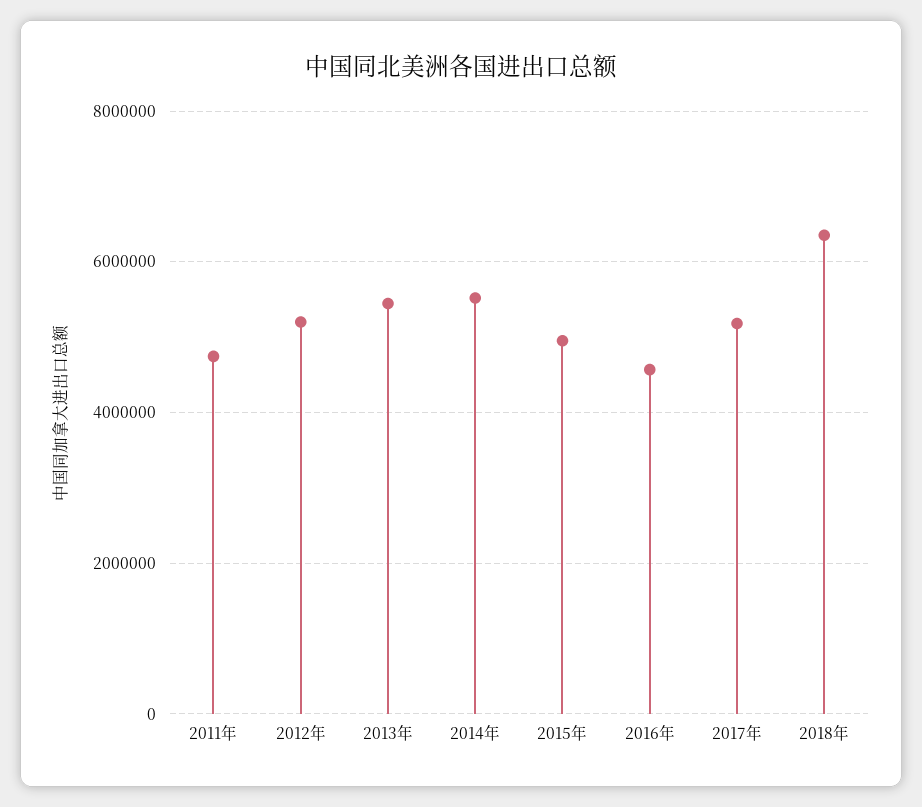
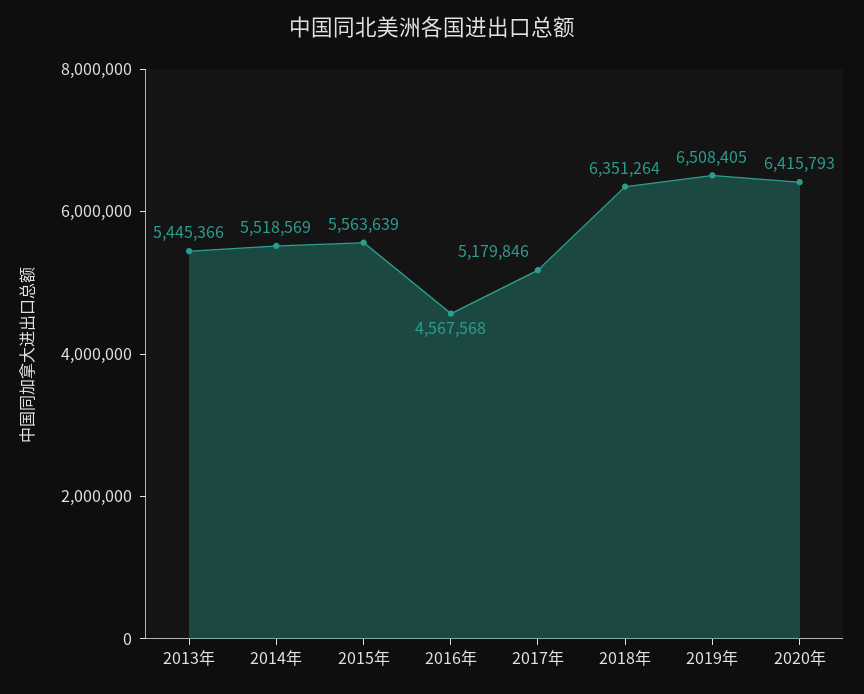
2011年: 4800000 -> none
2012年: 5200000 -> none
2015年: 5000000 -> 5563639
2019年: none -> 6508405
2020年: none -> 6415793

